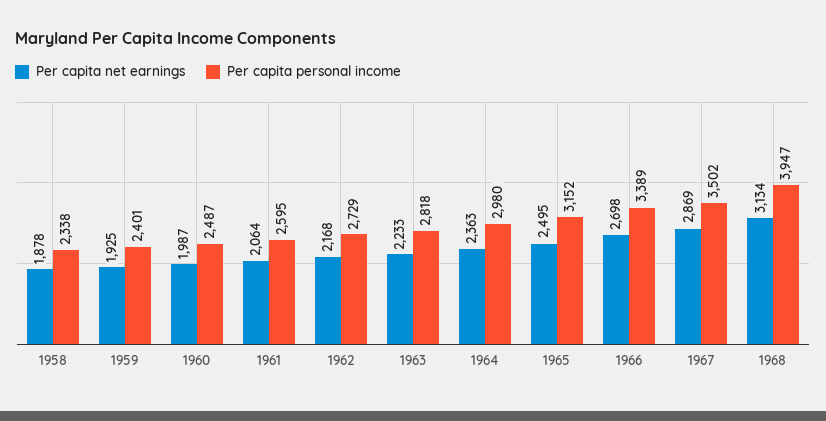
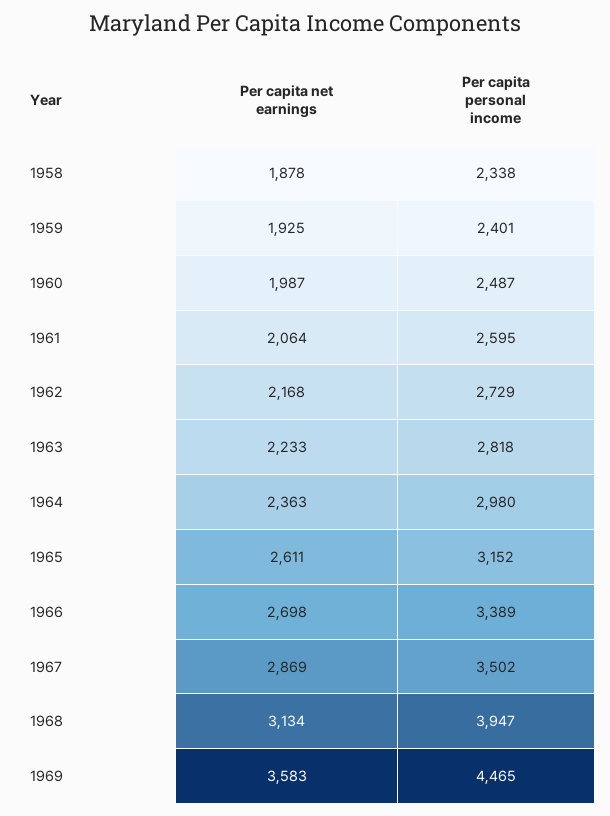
Per capita net earnings, 1965: 2495 -> 2611
Per capita net earnings, 1969: none -> 3583
Per capita personal income, 1969: none -> 4465

